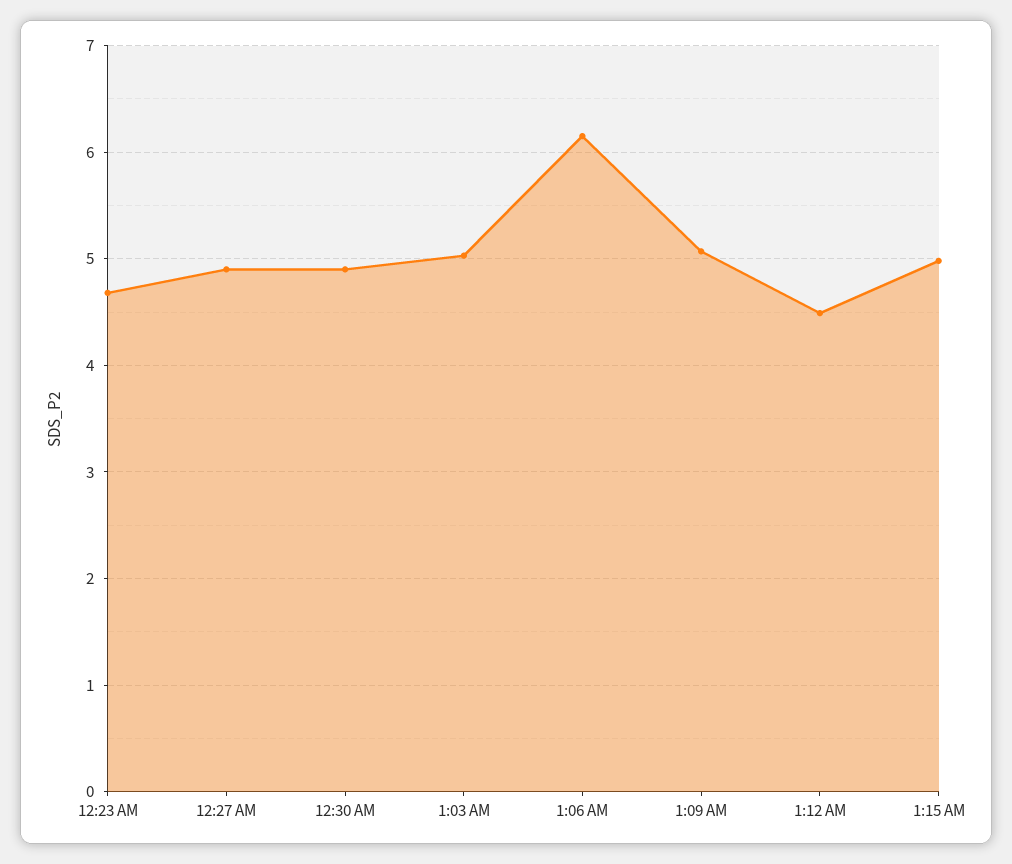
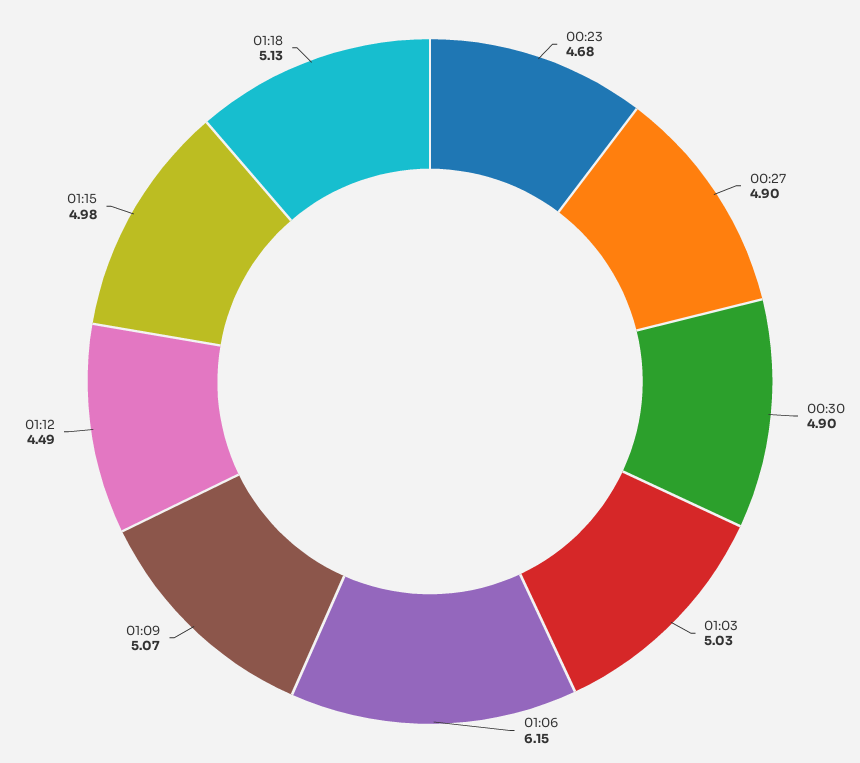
01:18: none -> 5.13

